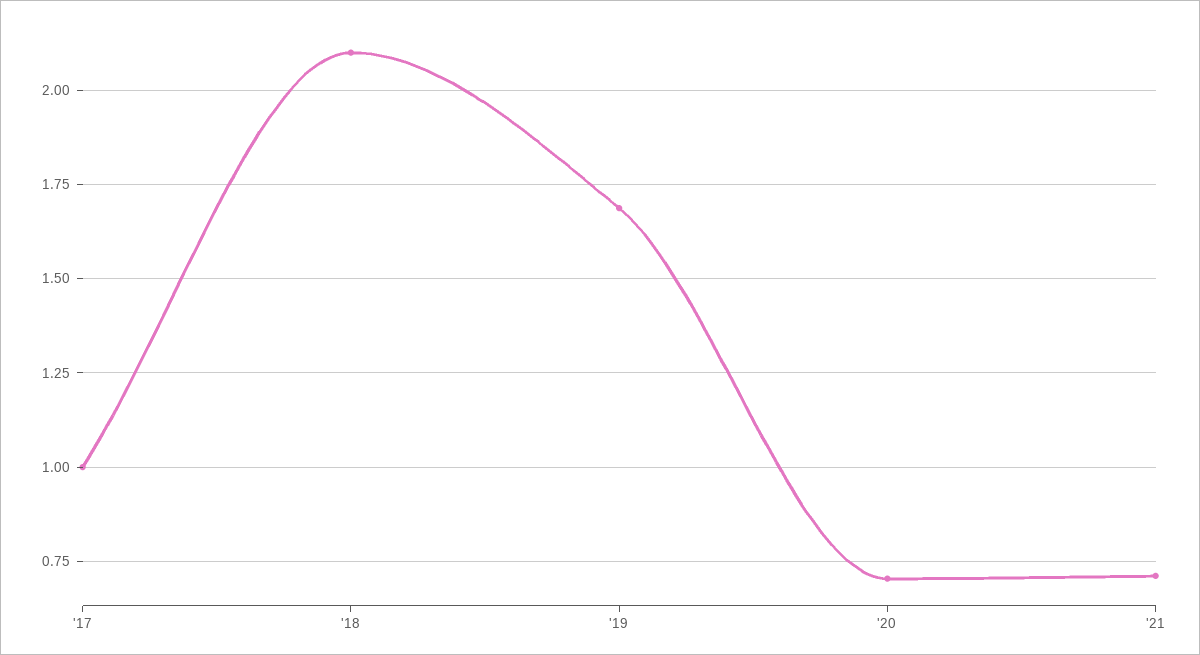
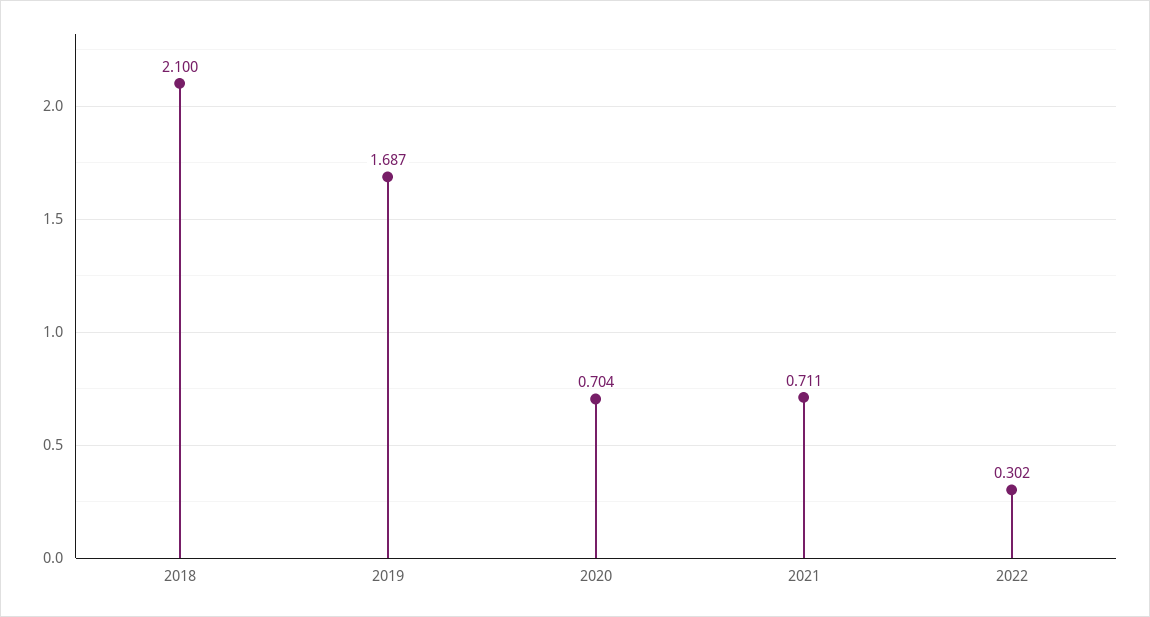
'17: 1 -> none
2022: none -> 0.302

